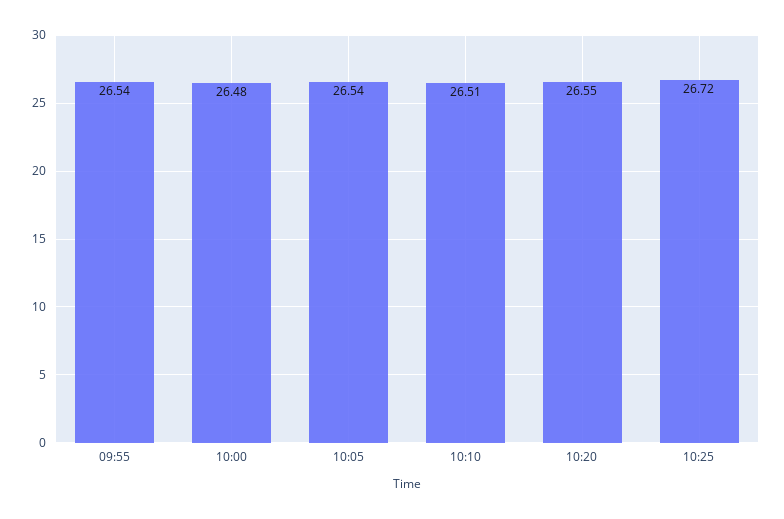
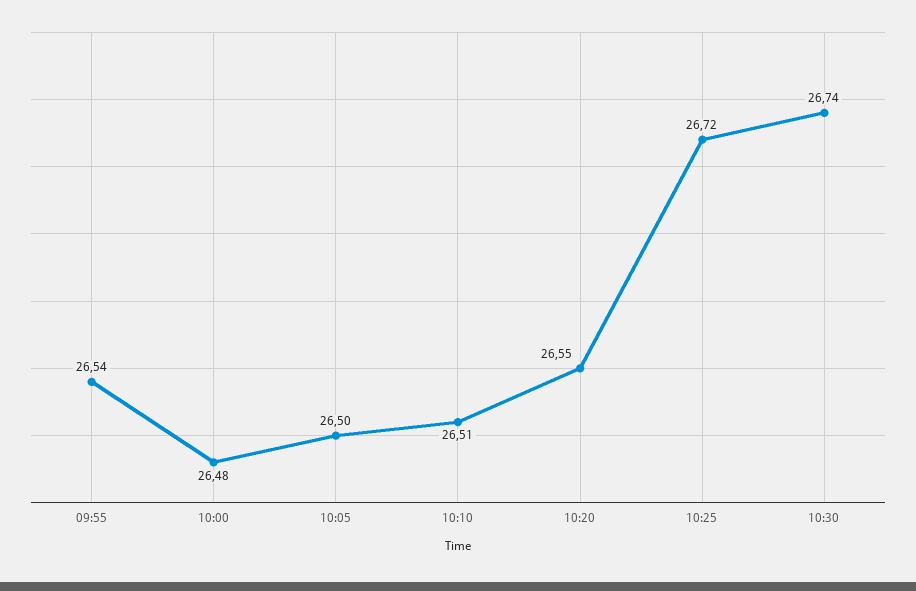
10:05: 26.54 -> 26.5
10:30: none -> 26.74

